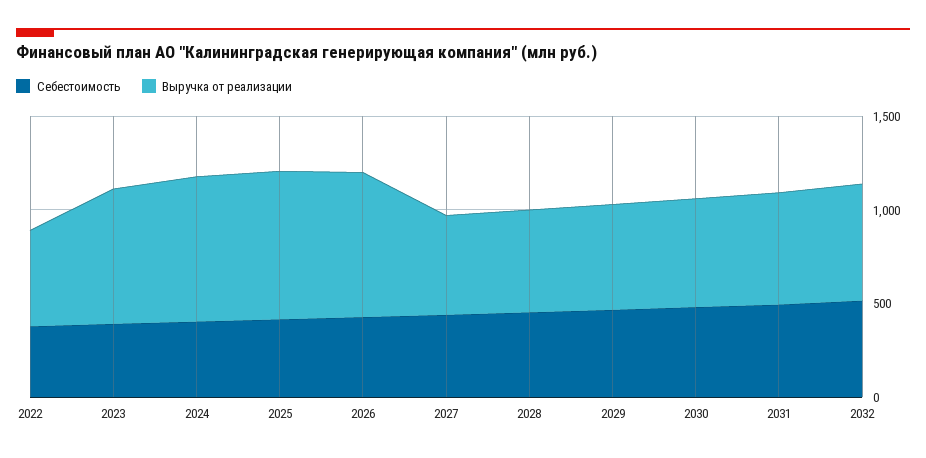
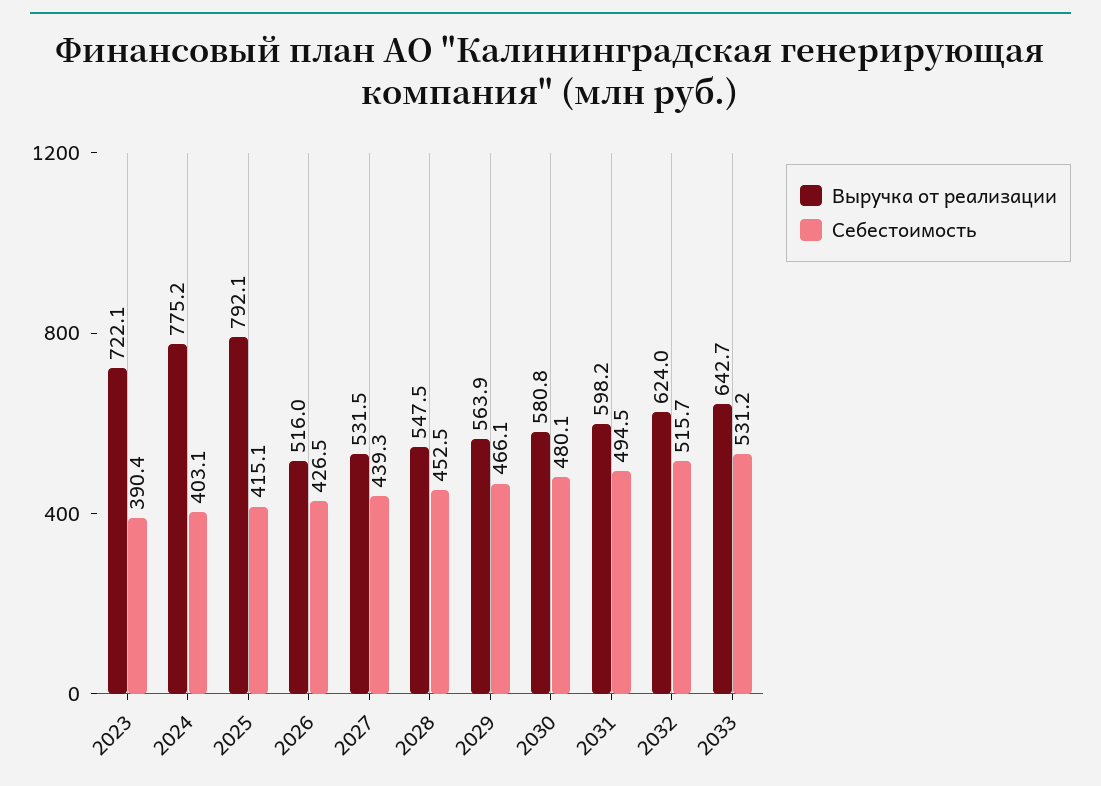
Себестоимость, 2022: 400 -> none
Выручка от реализации, 2022: 500 -> none
Выручка от реализации, 2026: 800 -> 516
Выручка от реализации, 2033: none -> 642.7
Себестоимость, 2033: none -> 531.2

